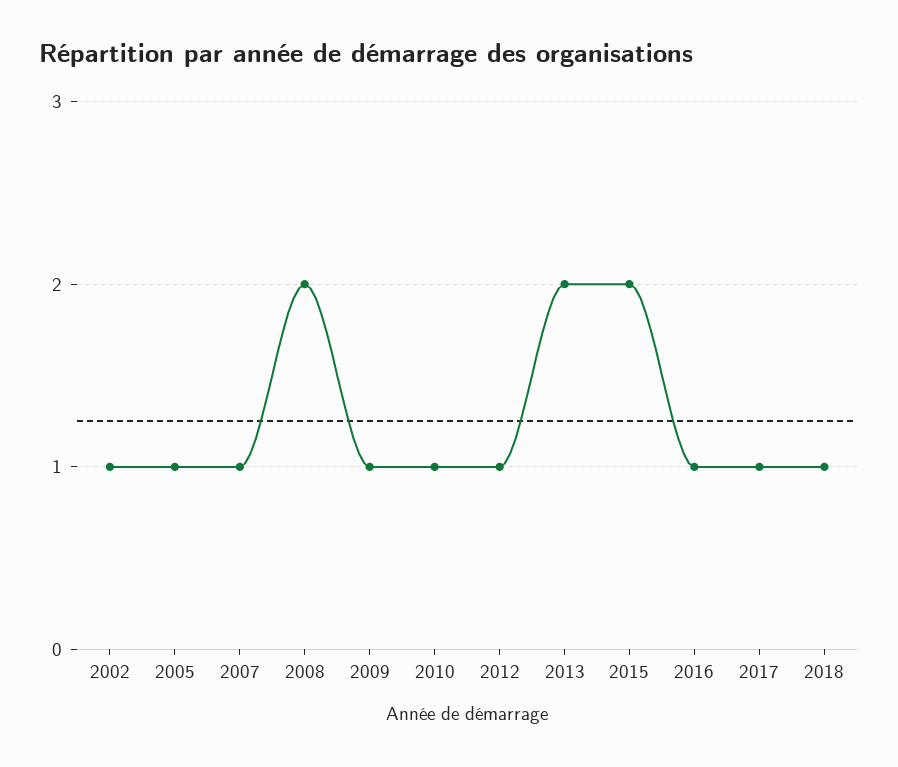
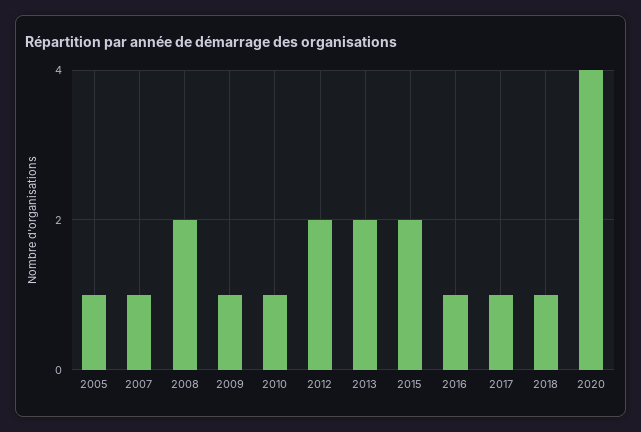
2002: 1 -> none
2012: 1 -> 2
2020: none -> 4

